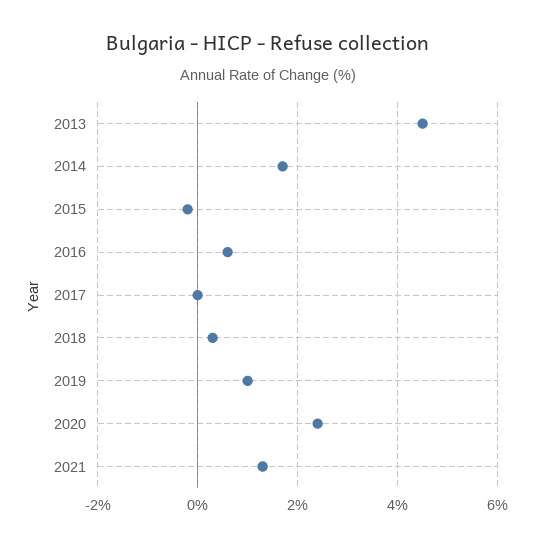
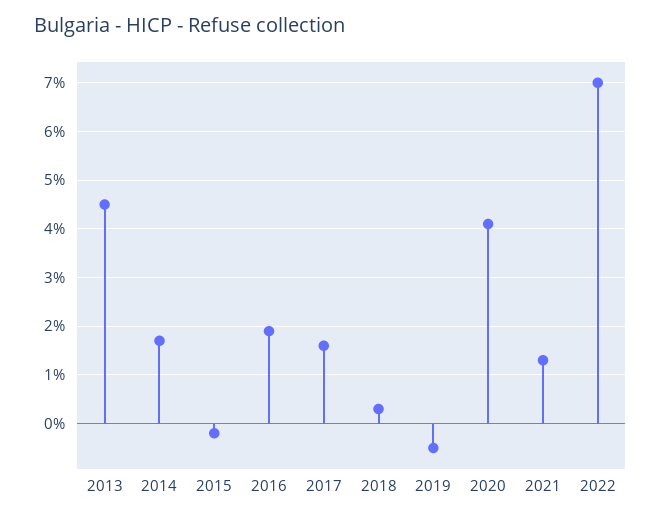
2016: 0.5 -> 2
2017: 0 -> 1.5
2019: 1 -> -0.5
2020: 2.5 -> 4
2022: none -> 7

